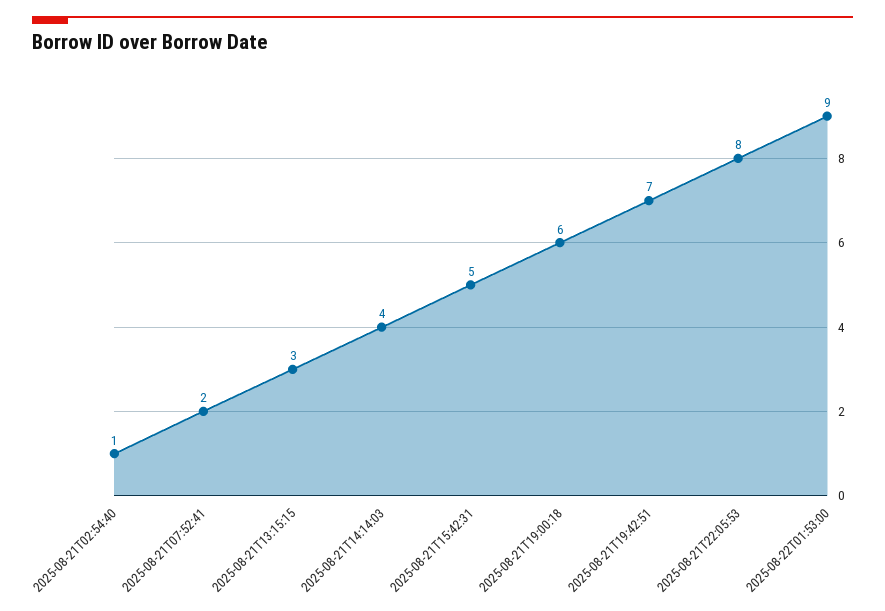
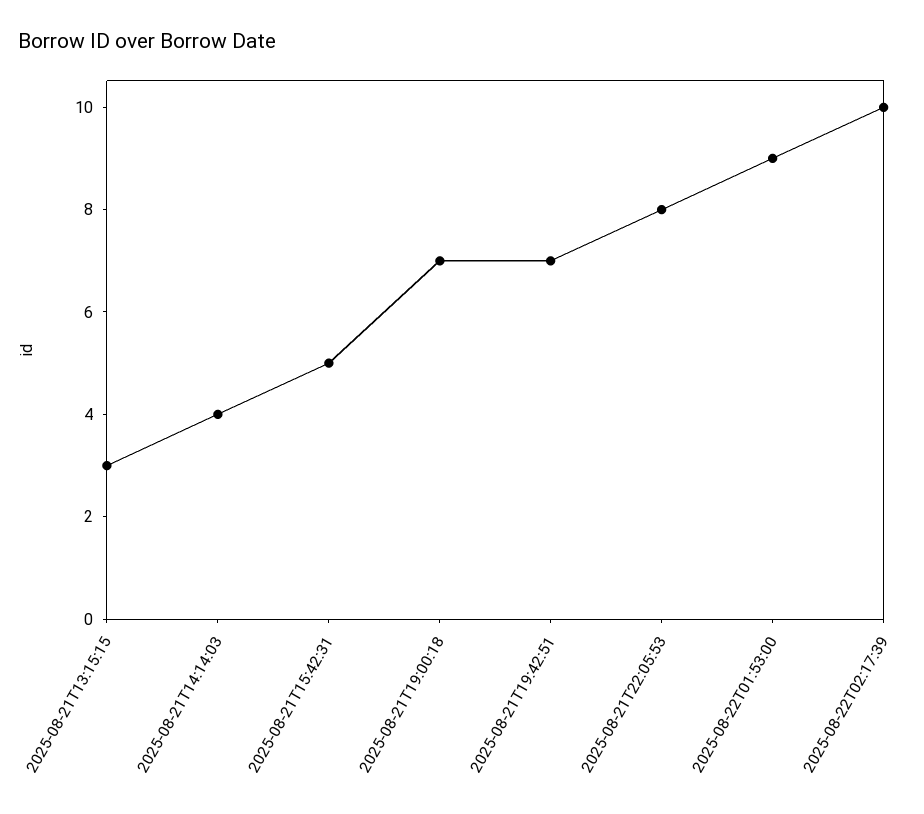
2025-08-21T02:54:40: 1 -> none
2025-08-21T07:52:41: 2 -> none
2025-08-21T19:00:18: 6 -> 7
2025-08-22T02:17:39: none -> 10

